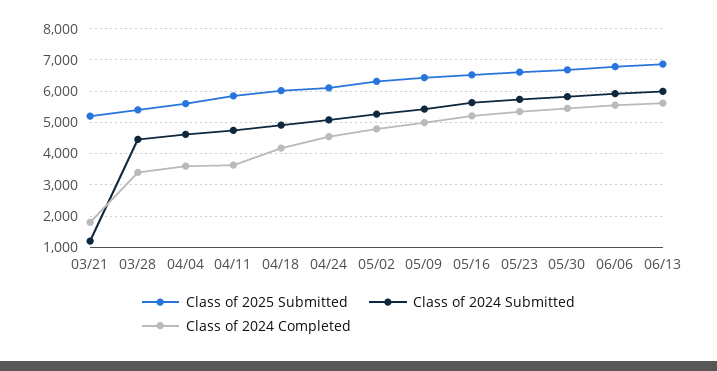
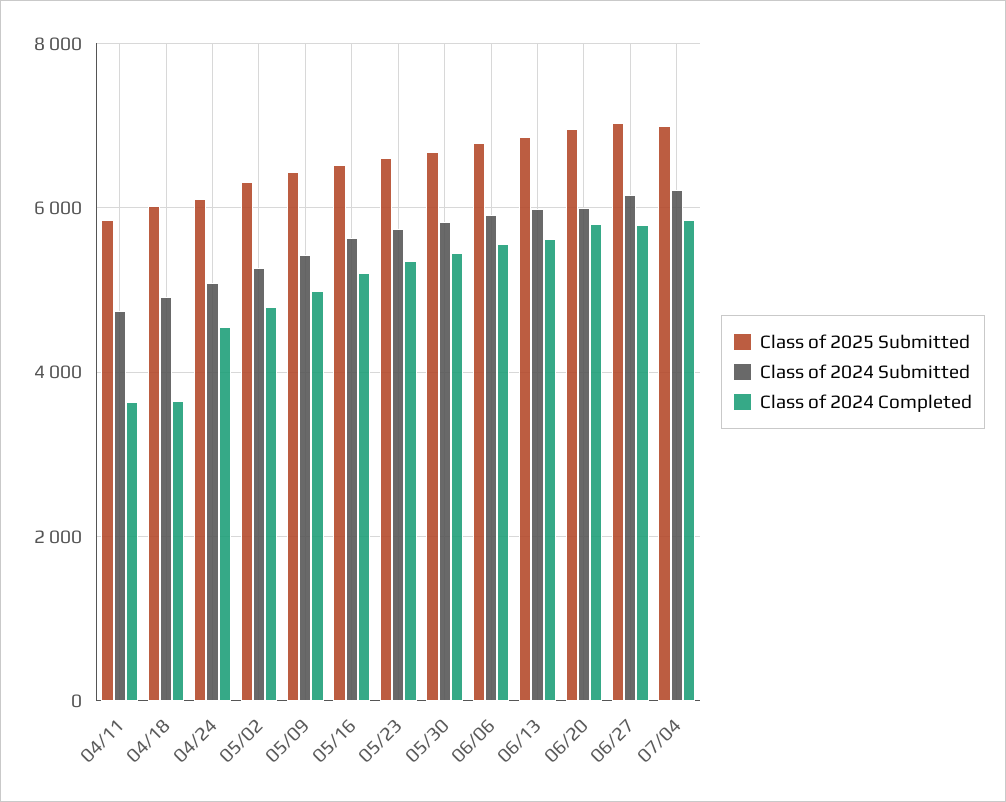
Class of 2025 Submitted, 03/21: 5200 -> none
Class of 2024 Submitted, 03/21: 1200 -> none
Class of 2024 Completed, 03/21: 1800 -> none
Class of 2025 Submitted, 03/28: 5400 -> none
Class of 2024 Submitted, 03/28: 4400 -> none
Class of 2024 Completed, 03/28: 3400 -> none
Class of 2025 Submitted, 04/04: 5600 -> none
Class of 2024 Submitted, 04/04: 4600 -> none
Class of 2024 Completed, 04/04: 3600 -> none
Class of 2024 Completed, 04/18: 4200 -> 3600
Class of 2025 Submitted, 06/20: none -> 7000
Class of 2024 Submitted, 06/20: none -> 6000
Class of 2024 Completed, 06/20: none -> 5800
Class of 2025 Submitted, 06/27: none -> 7000
Class of 2024 Submitted, 06/27: none -> 6200
Class of 2024 Completed, 06/27: none -> 5800
Class of 2025 Submitted, 07/04: none -> 7000
Class of 2024 Submitted, 07/04: none -> 6200
Class of 2024 Completed, 07/04: none -> 5800

